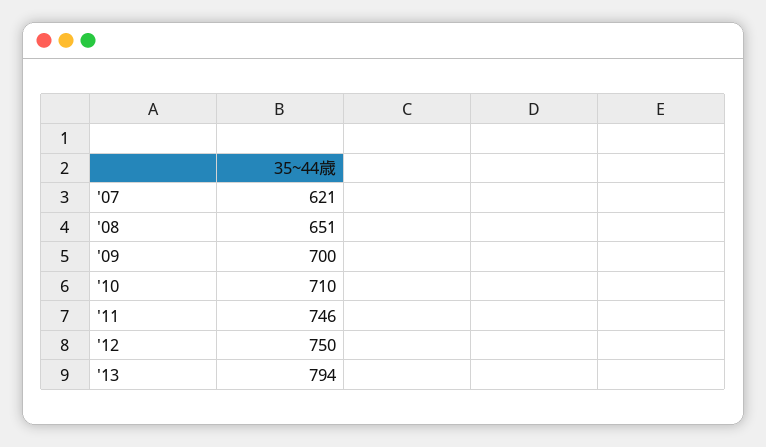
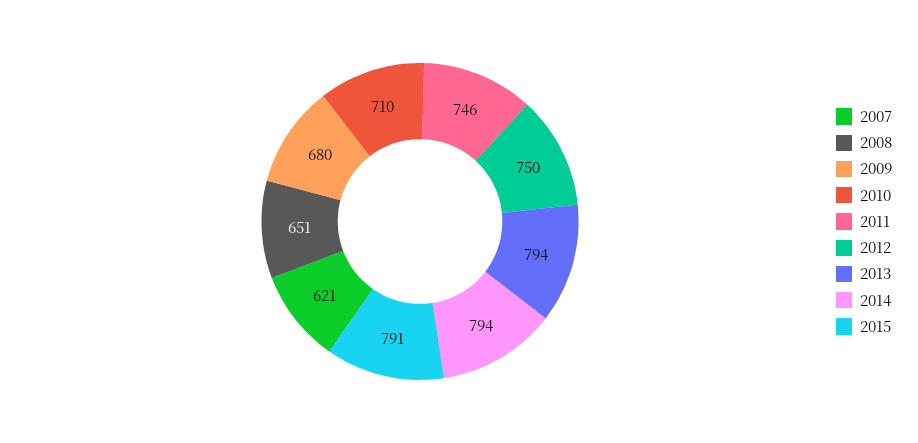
'09: 700 -> 680
2014: none -> 794
2015: none -> 791

